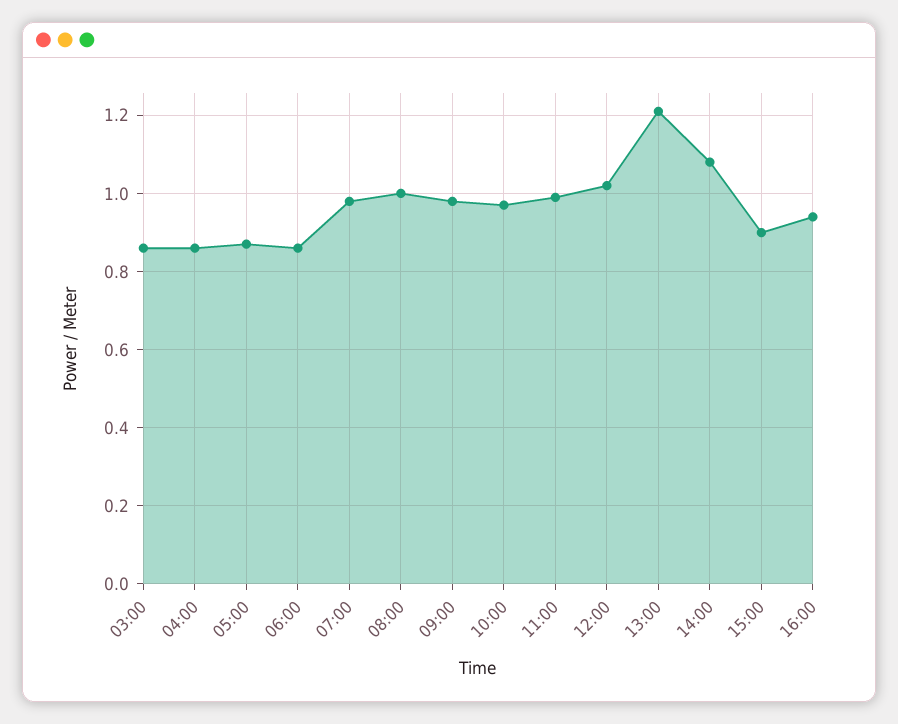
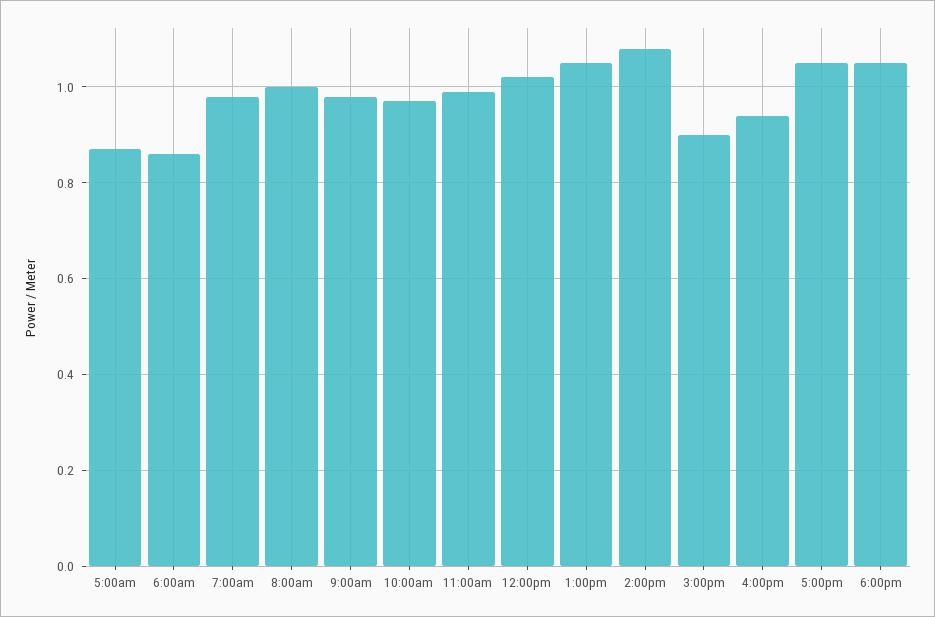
03:00: 0.85 -> none
04:00: 0.85 -> none
13:00: 1.2 -> 1.05
5:00pm: none -> 1.05
6:00pm: none -> 1.05

